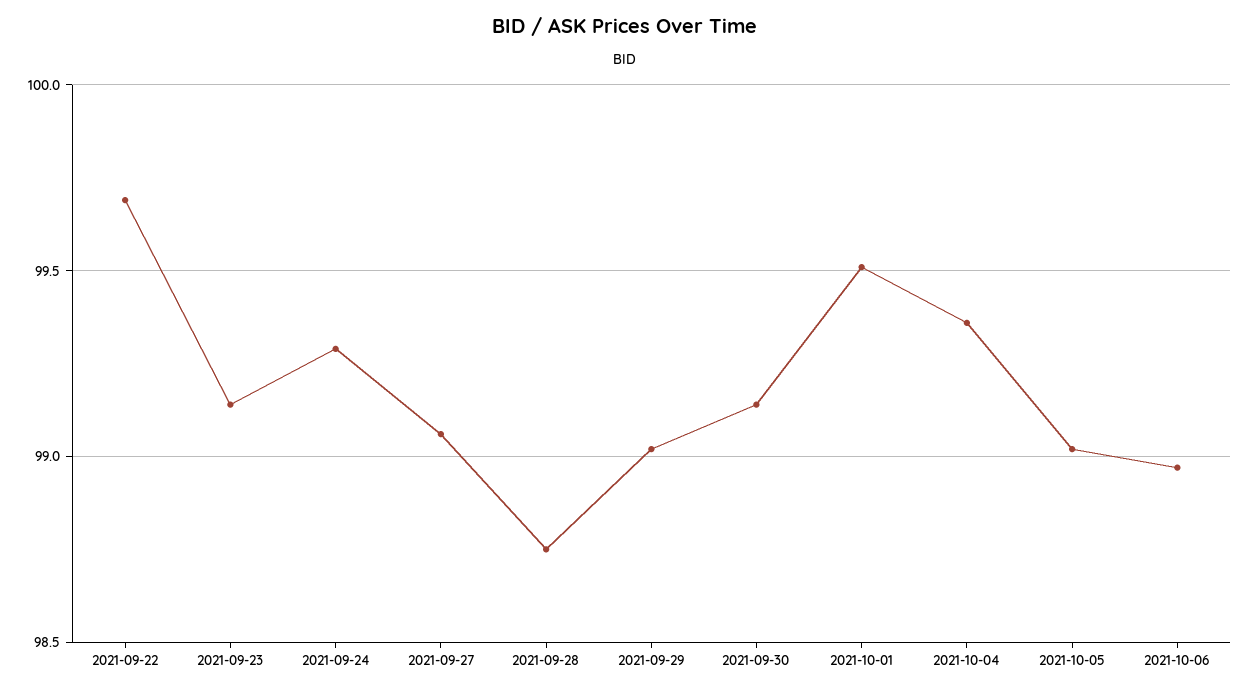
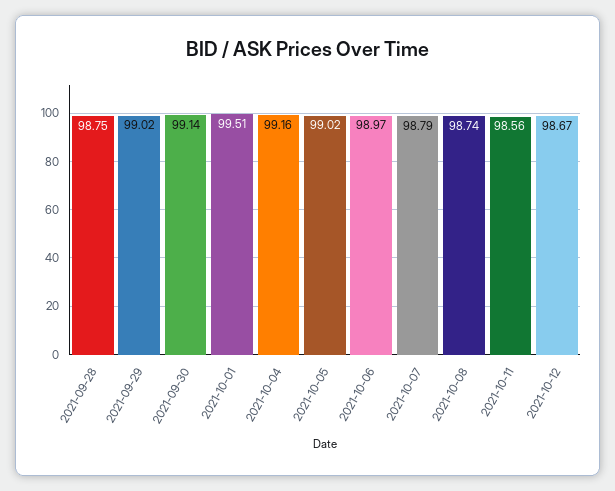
2021-09-22: 99.7 -> none
2021-09-23: 99.15 -> none
2021-09-24: 99.3 -> none
2021-09-27: 99.05 -> none
2021-10-04: 99.35 -> 99.16
2021-10-07: none -> 98.79
2021-10-08: none -> 98.74
2021-10-11: none -> 98.56
2021-10-12: none -> 98.67

